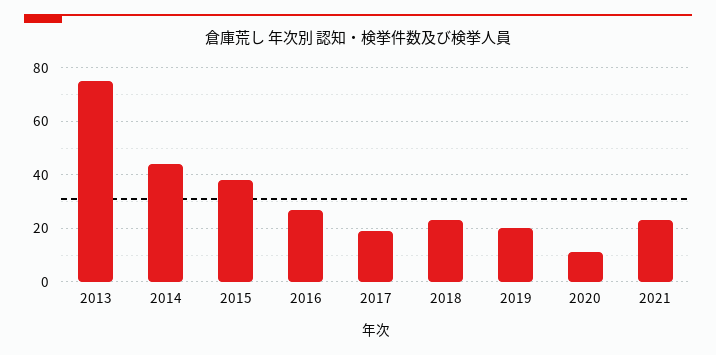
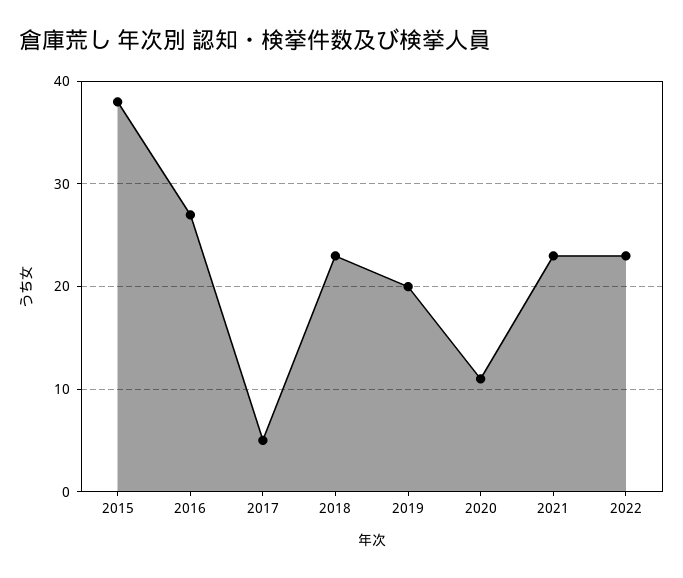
2013: 75 -> none
2014: 45 -> none
2017: 20 -> 5
2022: none -> 23

